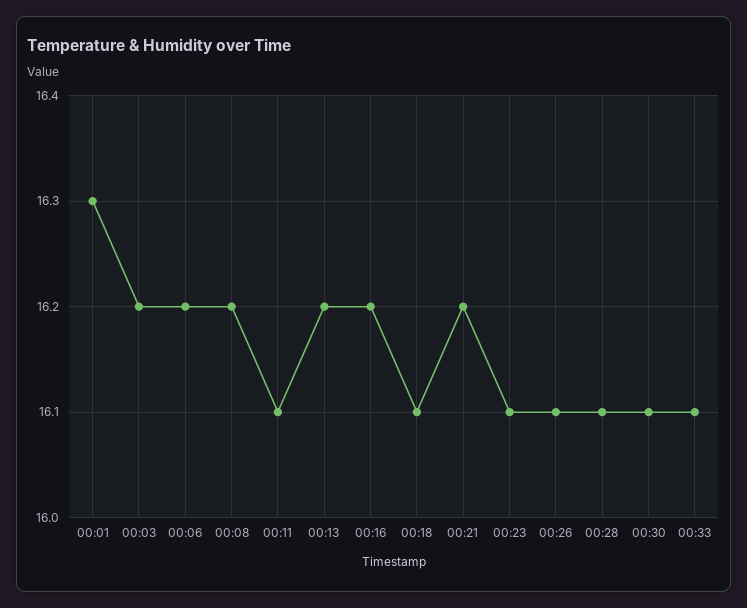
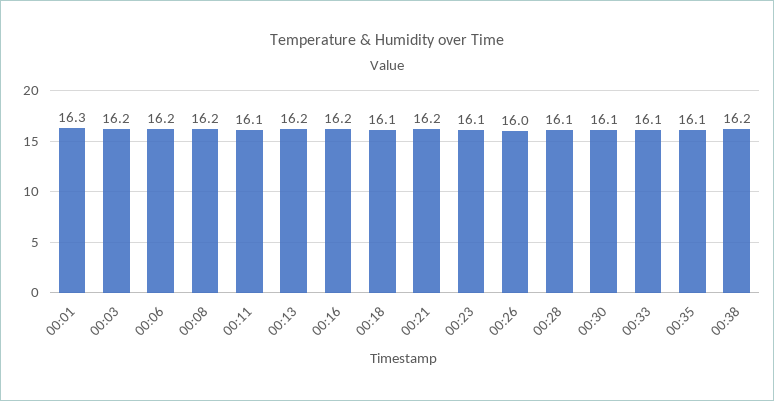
00:26: 16.1 -> 16
00:35: none -> 16.1
00:38: none -> 16.2

